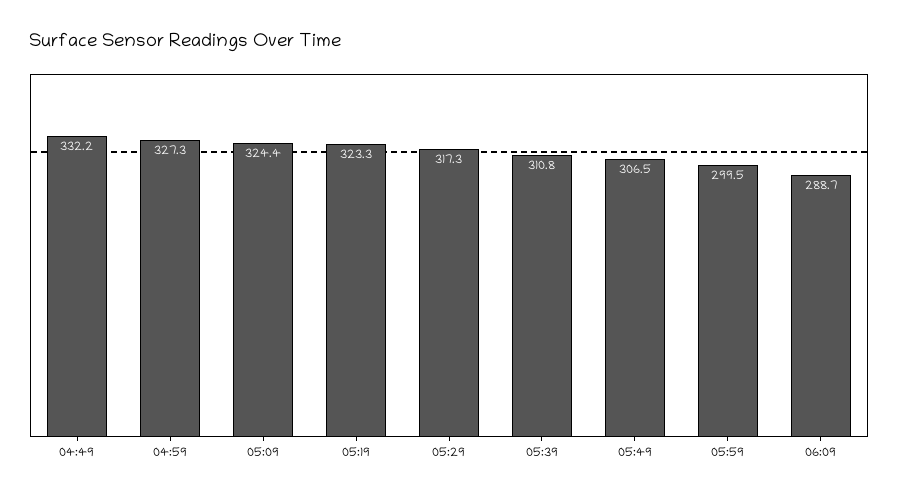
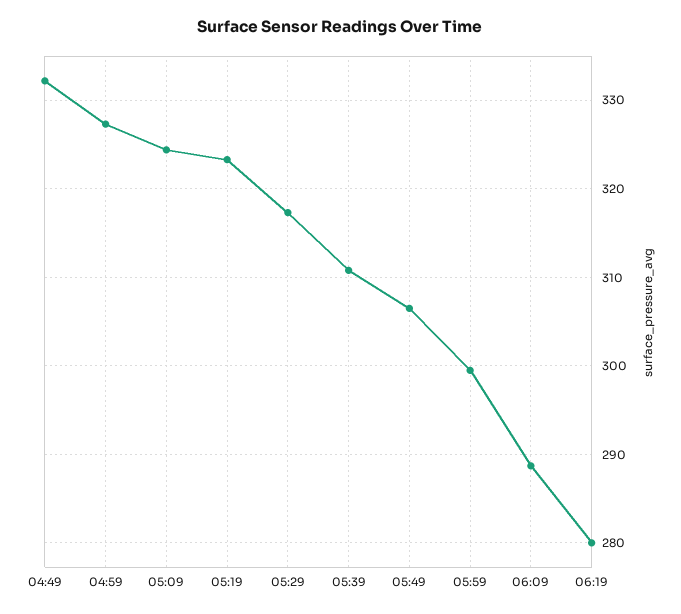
06:19: none -> 280

